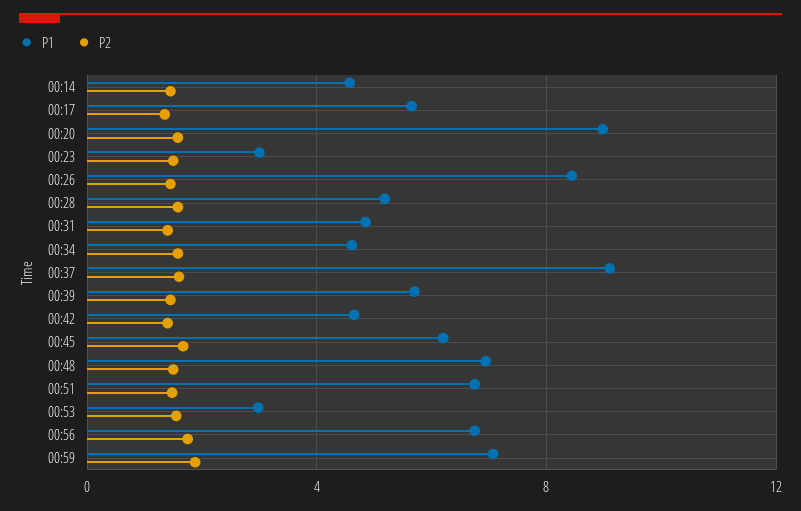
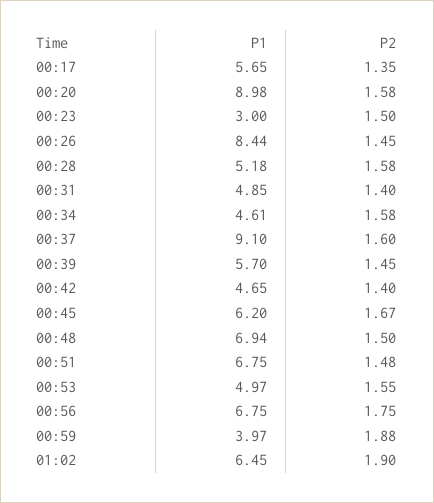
P1, 00:14: 4.5 -> none
P2, 00:14: 1.5 -> none
P1, 00:53: 3 -> 4.97
P1, 00:59: 7 -> 3.97
P1, 01:02: none -> 6.45
P2, 01:02: none -> 1.9

